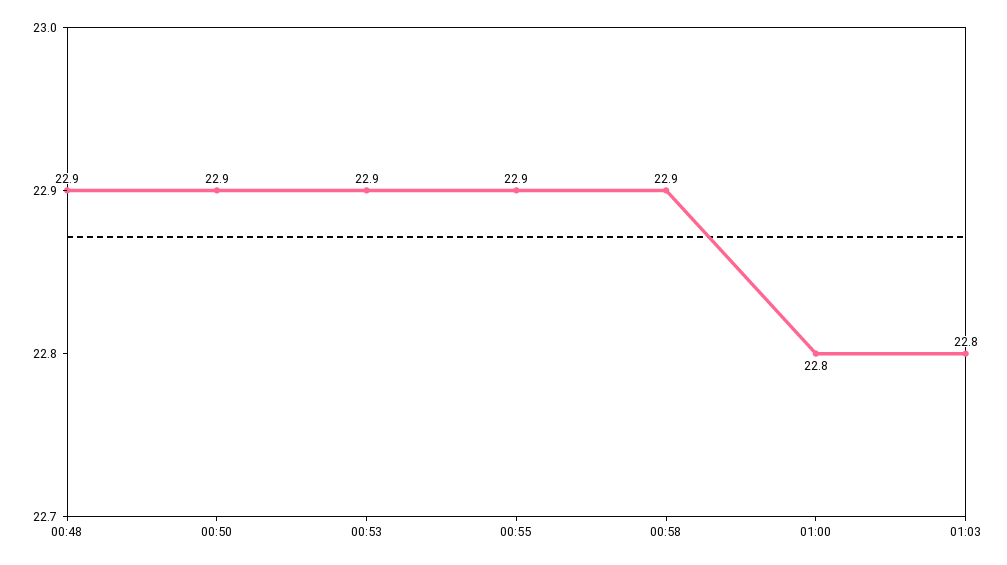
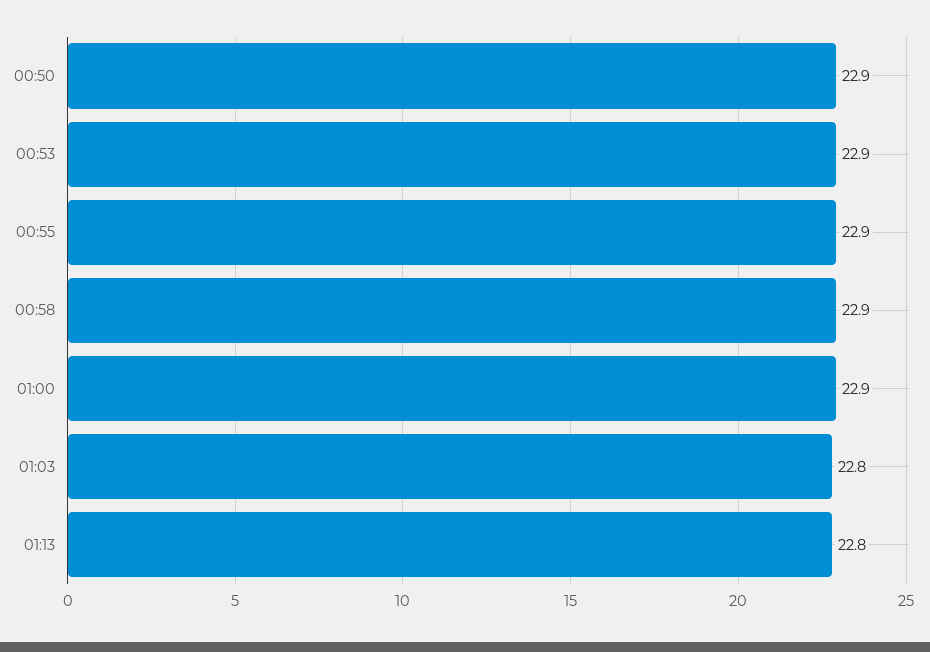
00:48: 22.9 -> none
01:00: 22.8 -> 22.9
01:13: none -> 22.8

